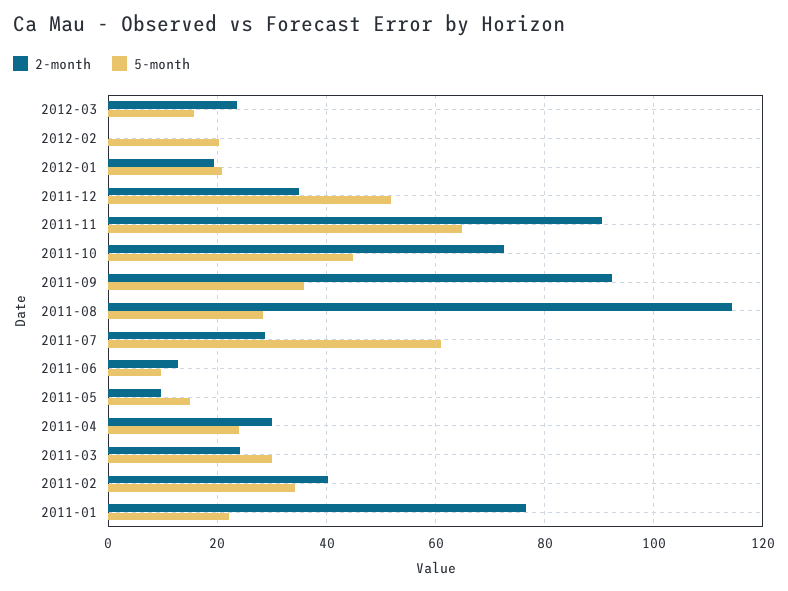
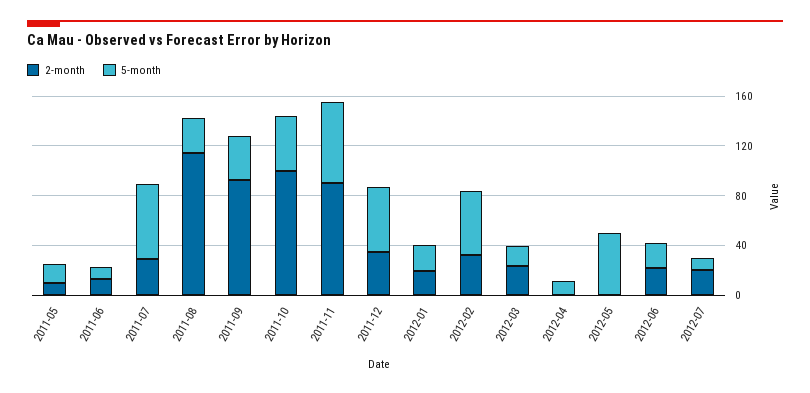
2-month, 2012-02: 0 -> 30
5-month, 2012-02: 20 -> 50
2-month, 2011-10: 72 -> 100
2-month, 2011-04: 30 -> none
5-month, 2011-04: 24 -> none
2-month, 2011-03: 24 -> none
5-month, 2011-03: 30 -> none
2-month, 2011-02: 40 -> none
5-month, 2011-02: 34 -> none
2-month, 2011-01: 76 -> none
5-month, 2011-01: 22 -> none
2-month, 2012-04: none -> 0
5-month, 2012-04: none -> 10
2-month, 2012-05: none -> 0
5-month, 2012-05: none -> 50
2-month, 2012-06: none -> 20
5-month, 2012-06: none -> 20
2-month, 2012-07: none -> 20
5-month, 2012-07: none -> 10

